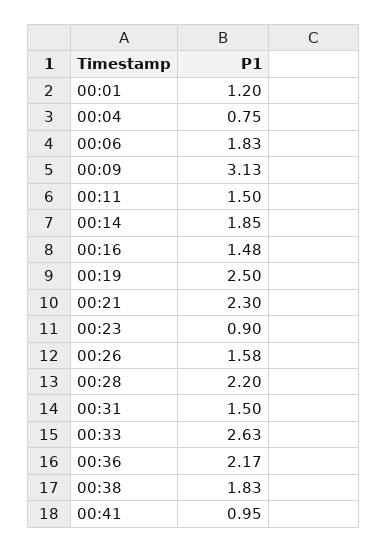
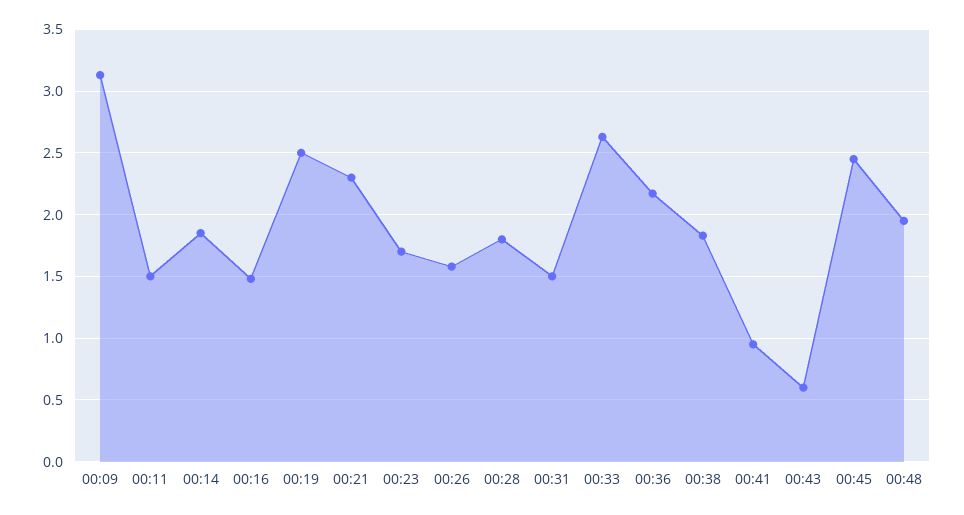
00:01: 1.2 -> none
00:04: 0.75 -> none
00:06: 1.83 -> none
00:23: 0.9 -> 1.7
00:28: 2.2 -> 1.8
00:43: none -> 0.6
00:45: none -> 2.45
00:48: none -> 1.95

